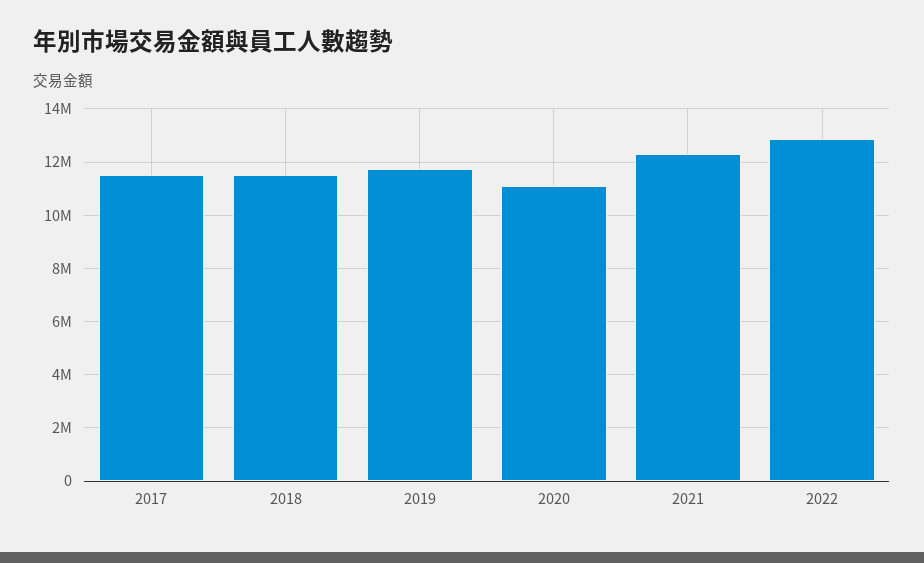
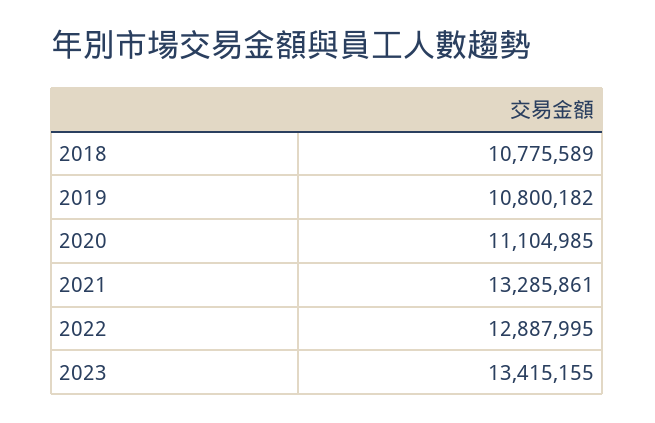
2017: 11500000 -> none
2018: 11500000 -> 10775589
2019: 11750000 -> 10800182
2021: 12250000 -> 13285861
2023: none -> 13415155

